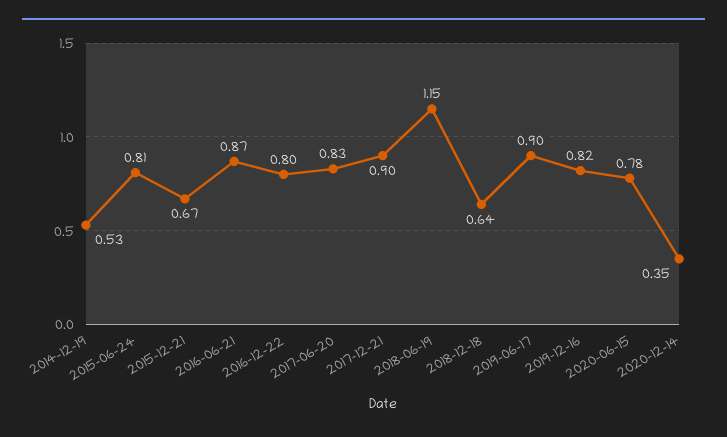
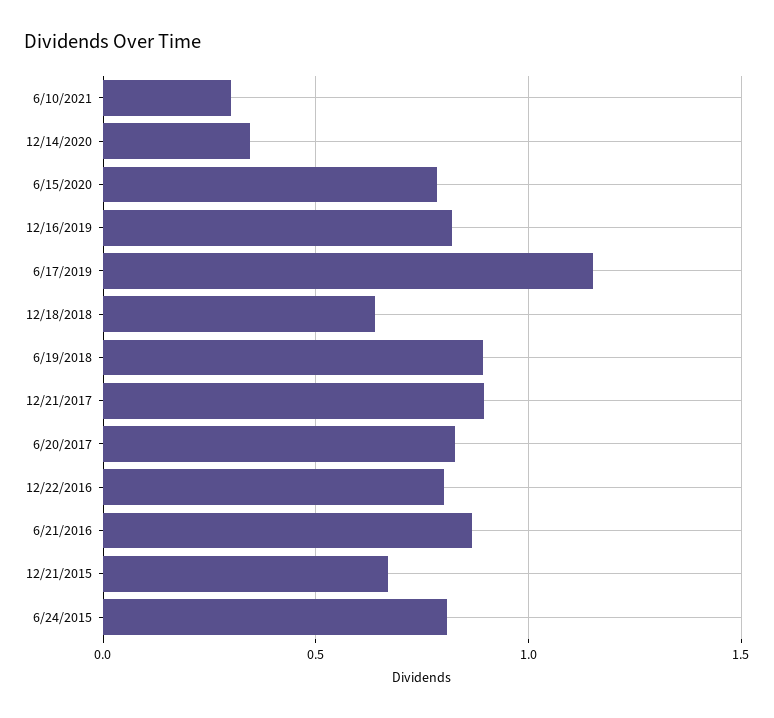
2014-12-19: 0.53 -> none
2018-06-19: 1.15 -> 0.9
2019-06-17: 0.9 -> 1.15
6/10/2021: none -> 0.3

